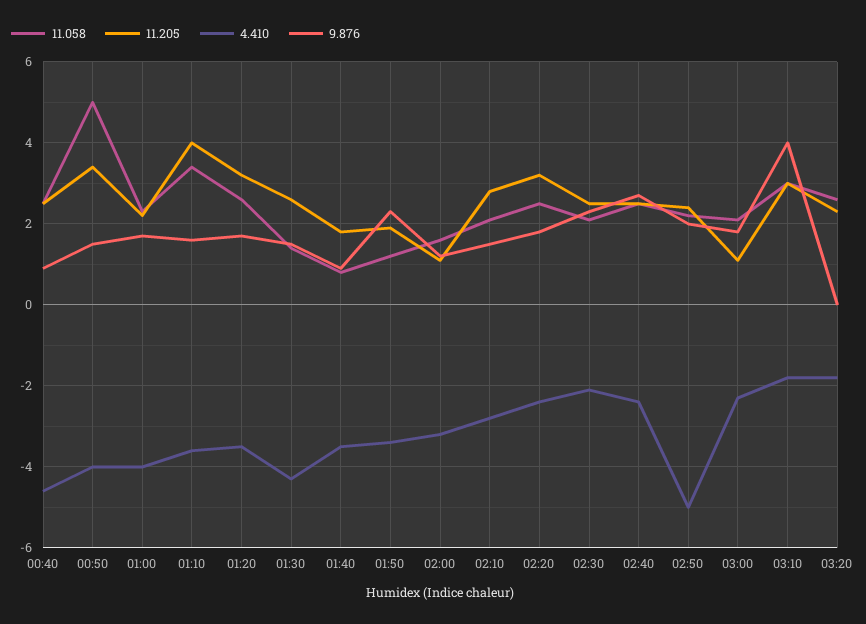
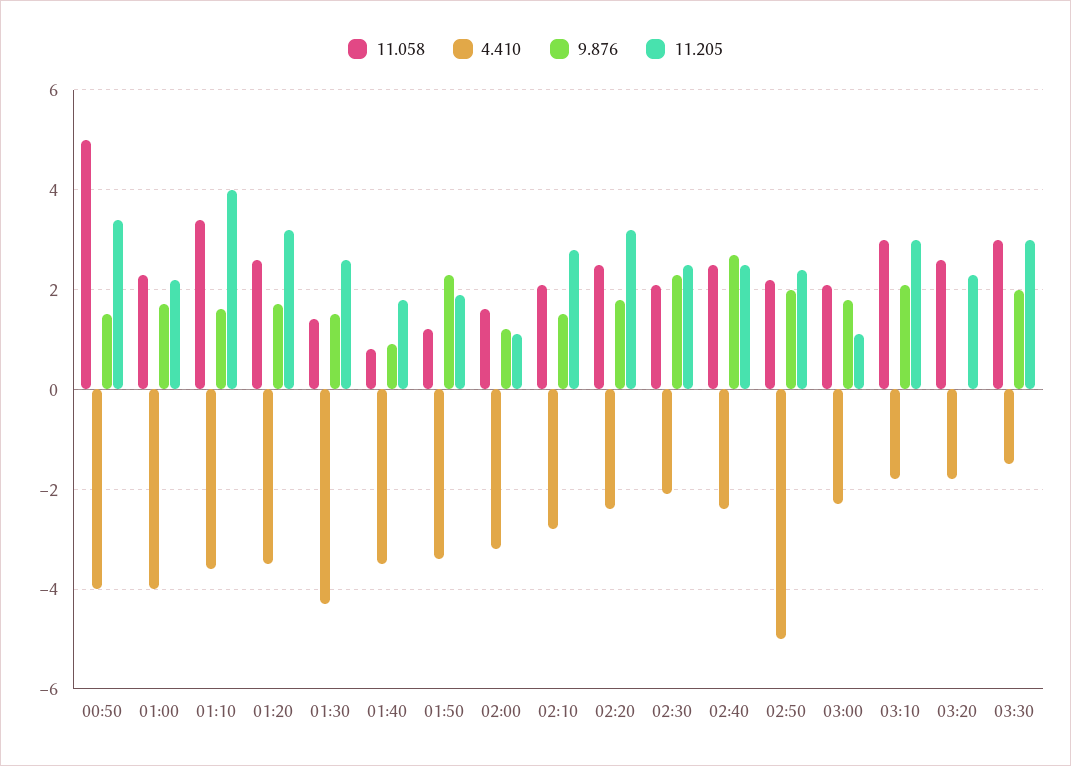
11.058, 00:40: 2.5 -> none
11.205, 00:40: 2.5 -> none
4.410, 00:40: -4.5 -> none
9.876, 00:40: 1 -> none
9.876, 03:10: 4 -> 2
11.058, 03:30: none -> 3
4.410, 03:30: none -> -1.5
9.876, 03:30: none -> 2
11.205, 03:30: none -> 3

